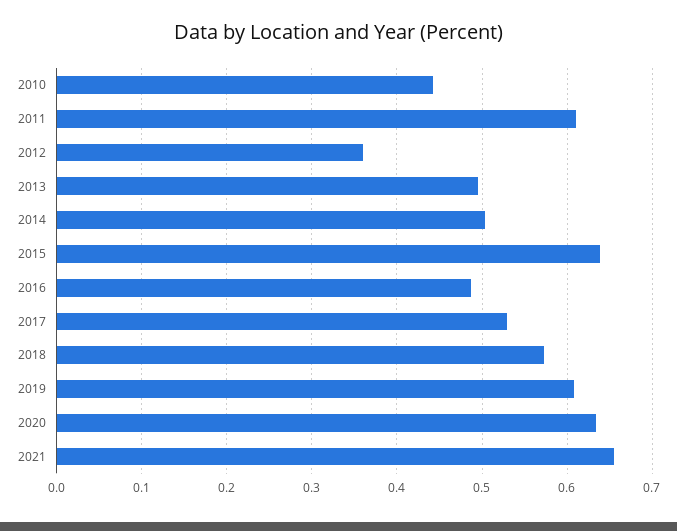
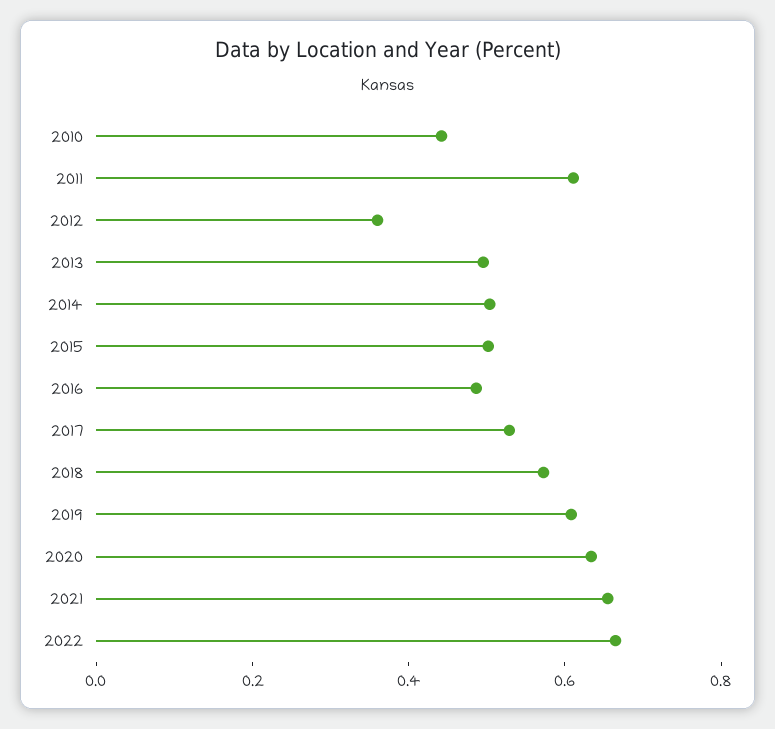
2015: 0.64 -> 0.5
2022: none -> 0.65

